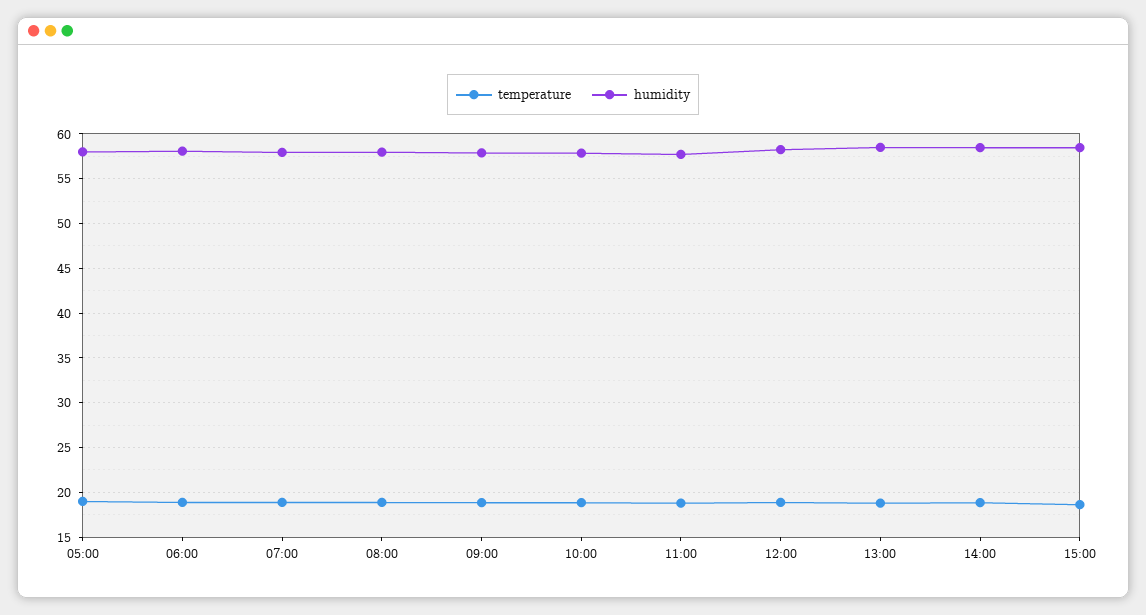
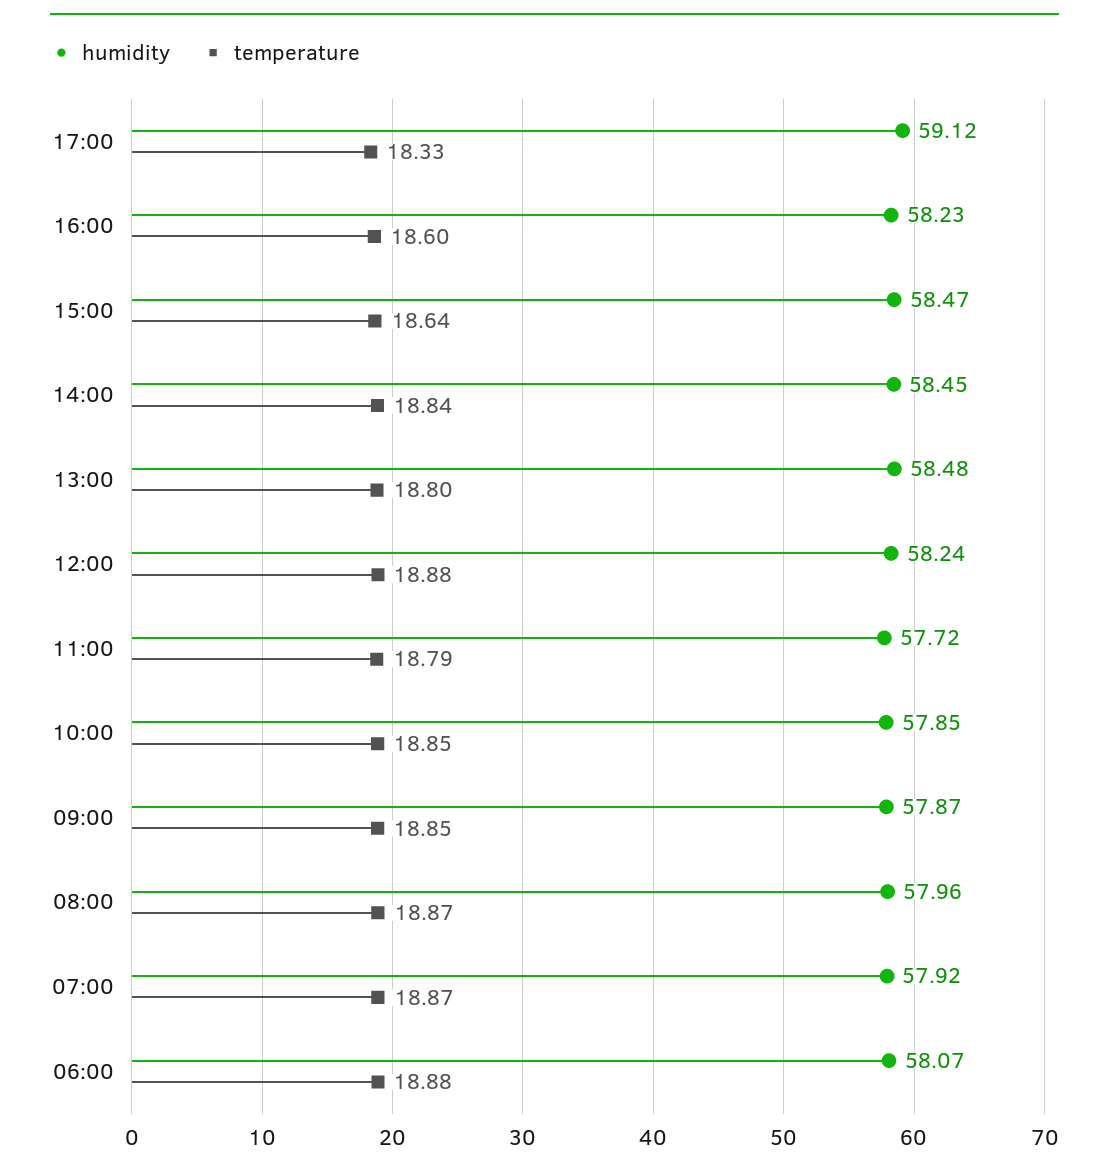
temperature, 05:00: 19 -> none
humidity, 05:00: 58 -> none
humidity, 17:00: none -> 59.12
temperature, 17:00: none -> 18.33
humidity, 16:00: none -> 58.23
temperature, 16:00: none -> 18.6

